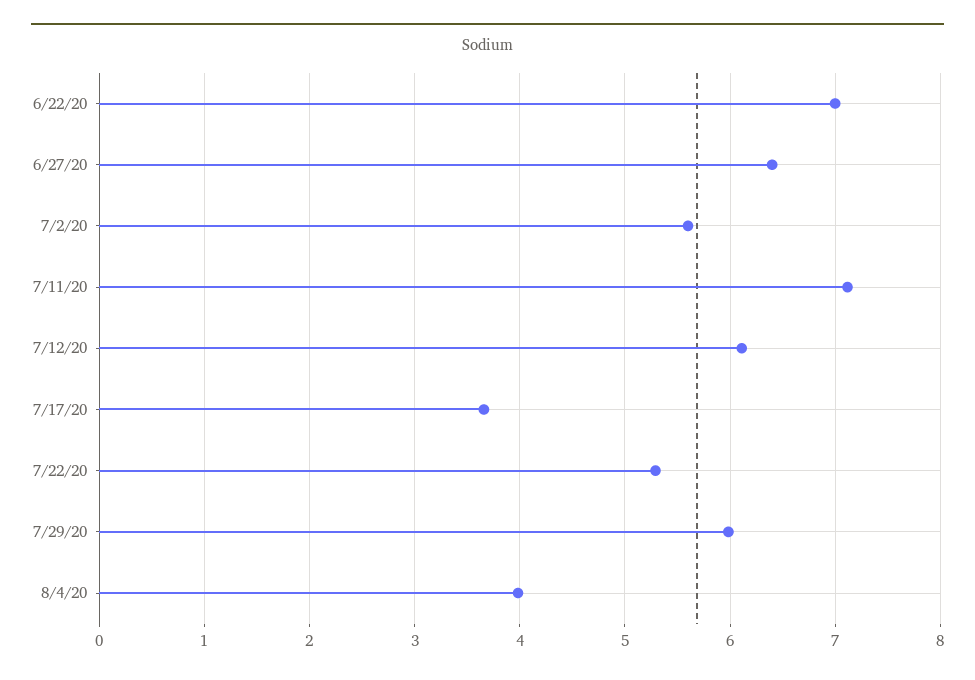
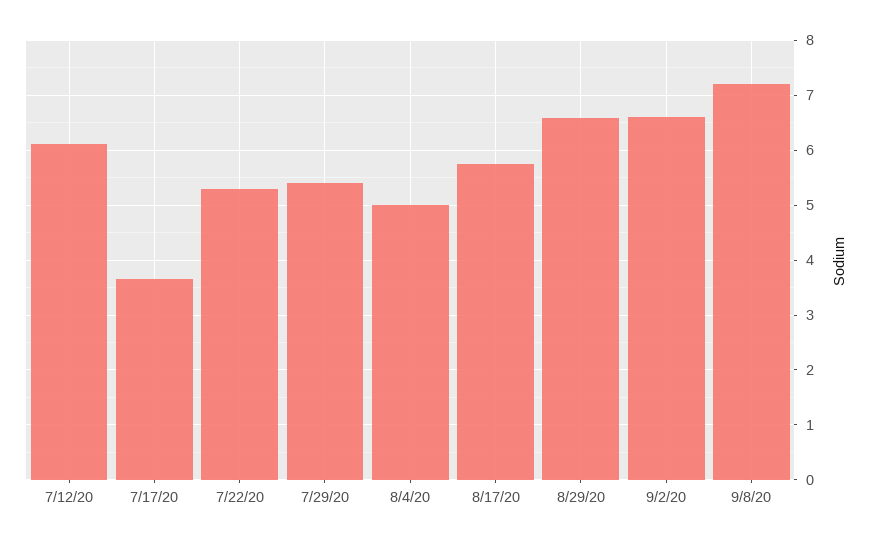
6/22/20: 7 -> none
6/27/20: 6.4 -> none
7/2/20: 5.6 -> none
7/11/20: 7.1 -> none
7/29/20: 6 -> 5.4
8/4/20: 4 -> 5
8/17/20: none -> 5.8
8/29/20: none -> 6.6
9/2/20: none -> 6.6
9/8/20: none -> 7.2

